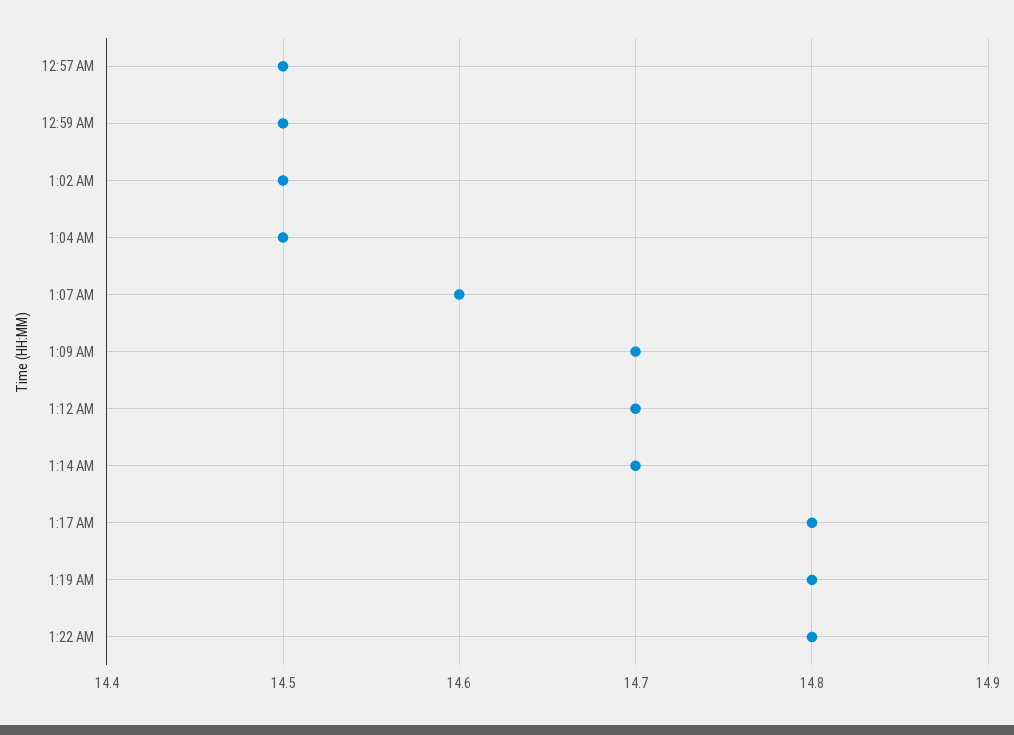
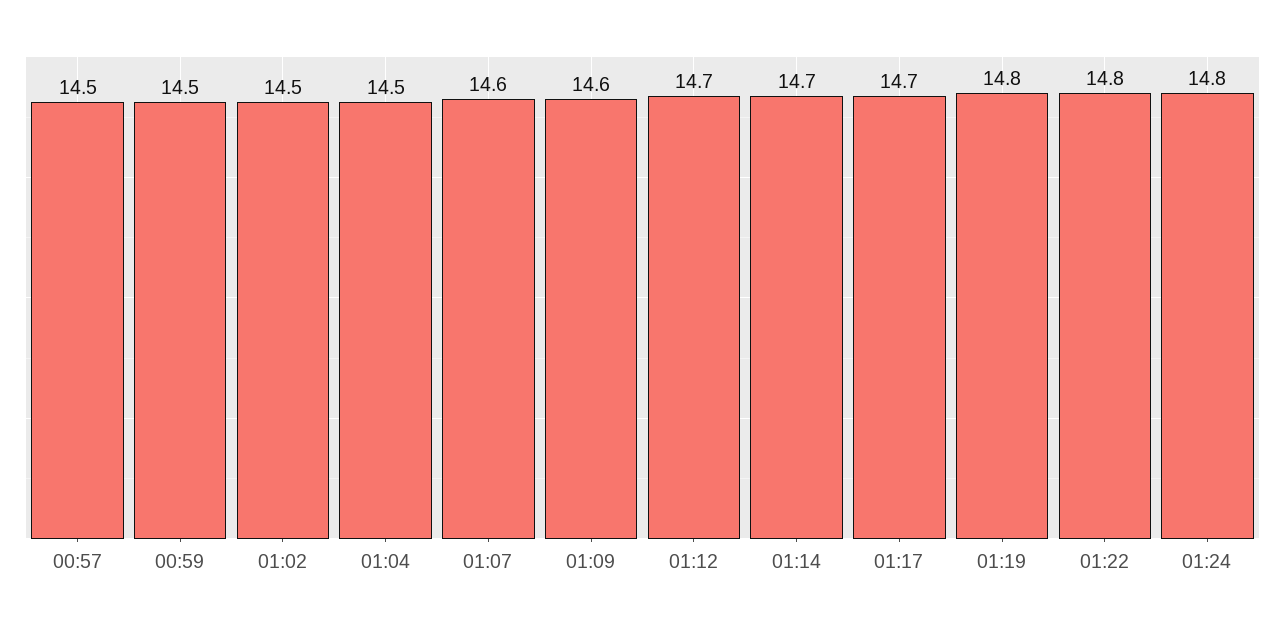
1:09 AM: 14.7 -> 14.6
1:17 AM: 14.8 -> 14.7
01:24: none -> 14.8

